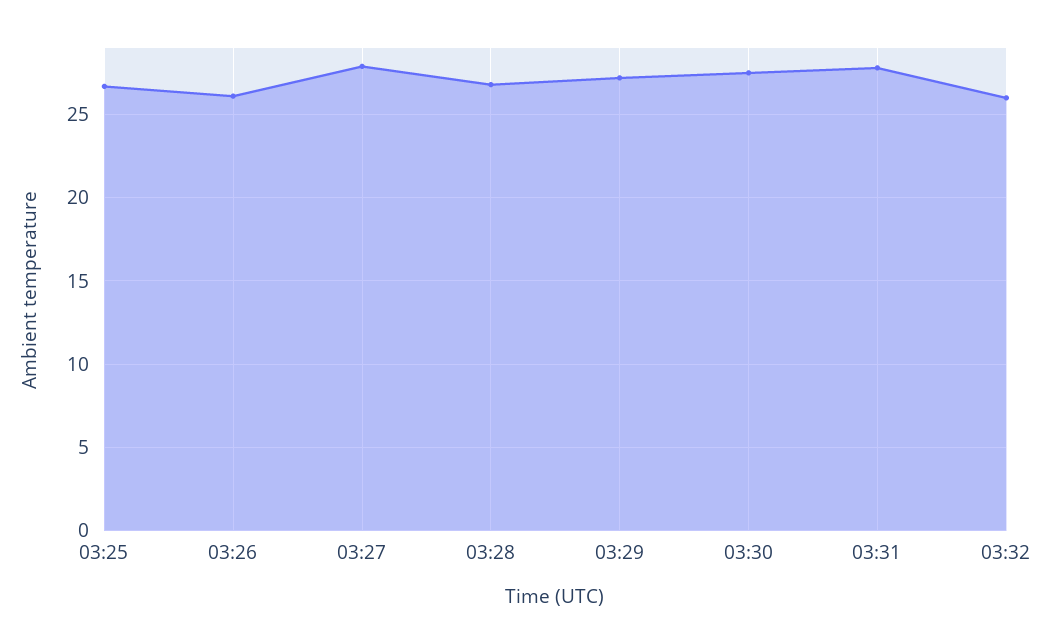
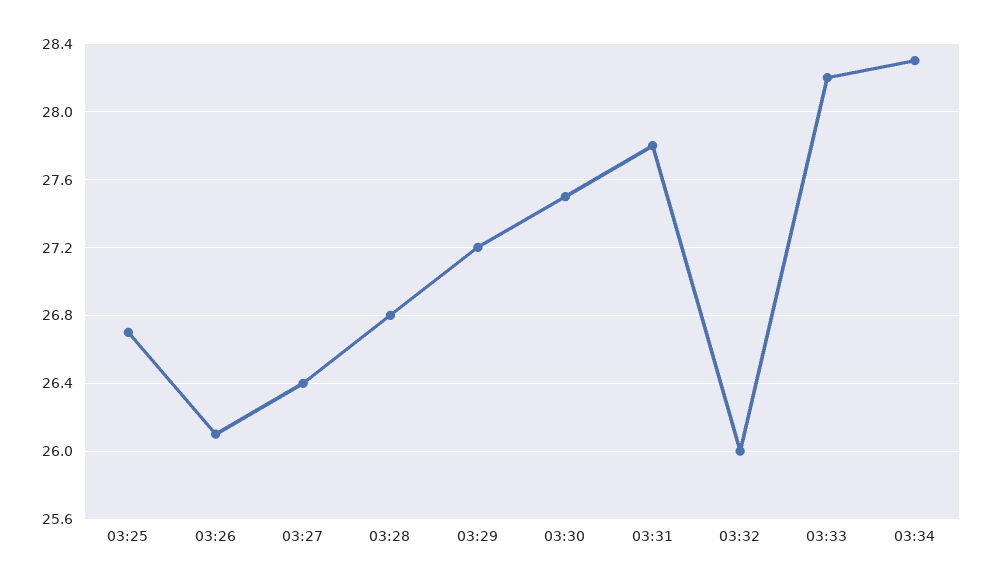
03:27: 28 -> 26.4
03:33: none -> 28.2
03:34: none -> 28.3

